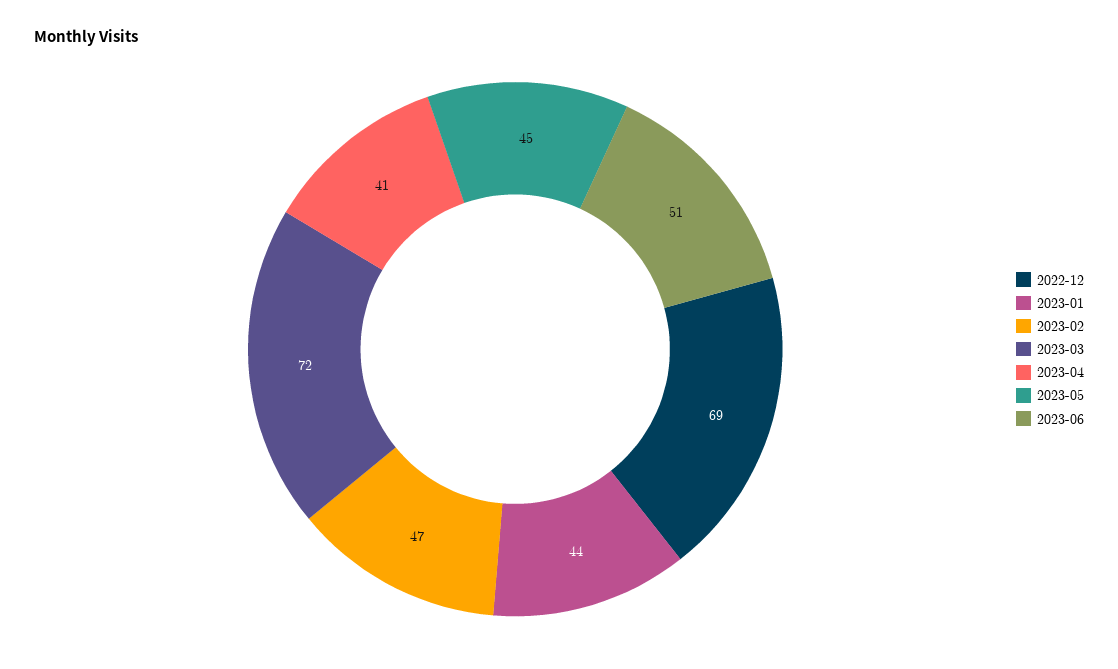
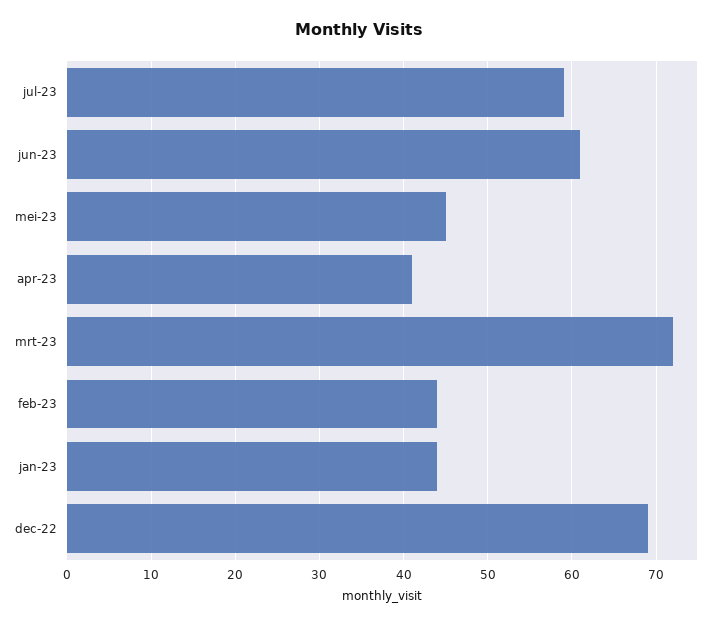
2023-02: 47 -> 44
2023-06: 51 -> 61
jul-23: none -> 59

